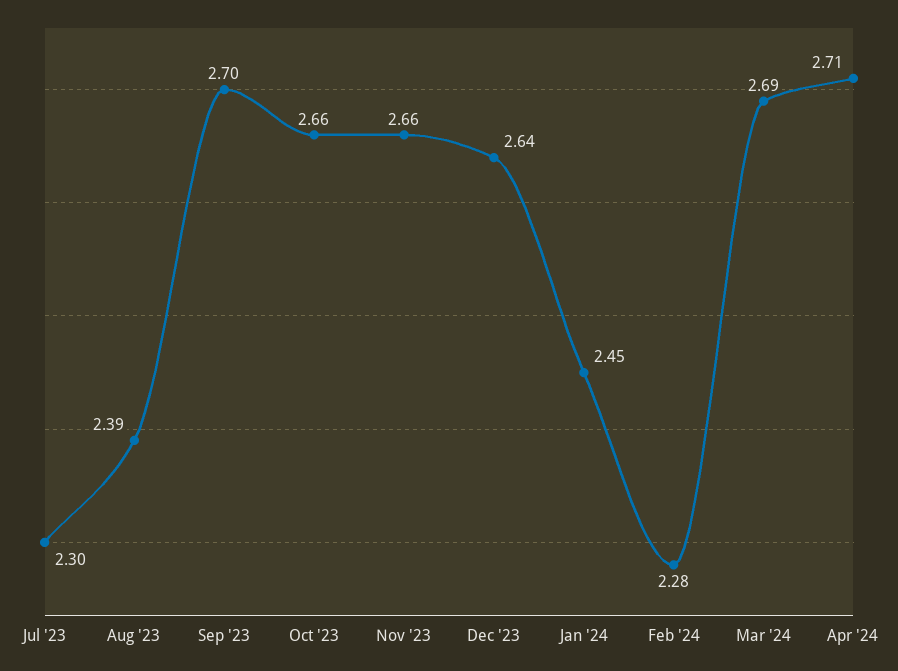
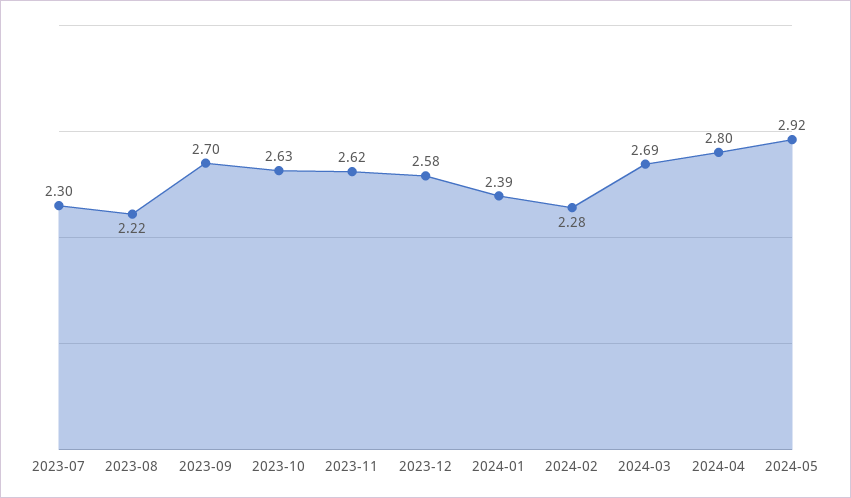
Aug '23: 2.39 -> 2.22
Oct '23: 2.66 -> 2.63
Nov '23: 2.66 -> 2.62
Dec '23: 2.64 -> 2.58
Jan '24: 2.45 -> 2.39
Apr '24: 2.71 -> 2.8
2024-05: none -> 2.92

